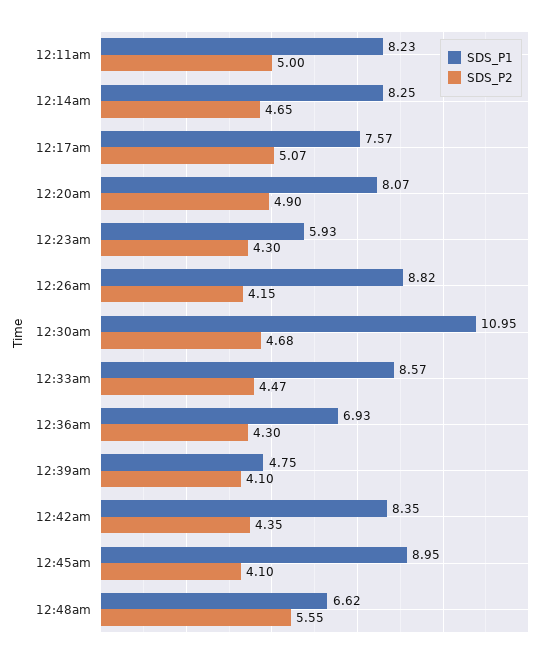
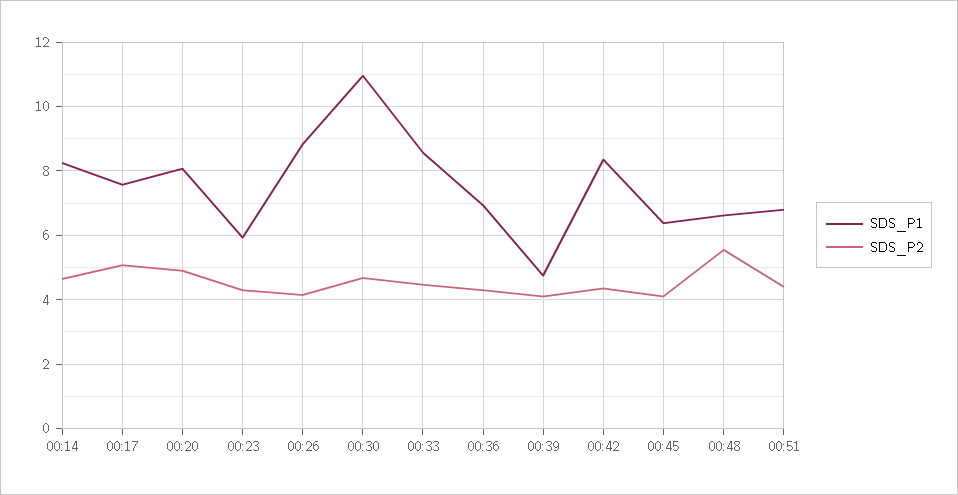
SDS_P1, 12:11am: 8.23 -> none
SDS_P2, 12:11am: 5 -> none
SDS_P1, 12:45am: 8.95 -> 6.4
SDS_P1, 00:51: none -> 6.8
SDS_P2, 00:51: none -> 4.4

